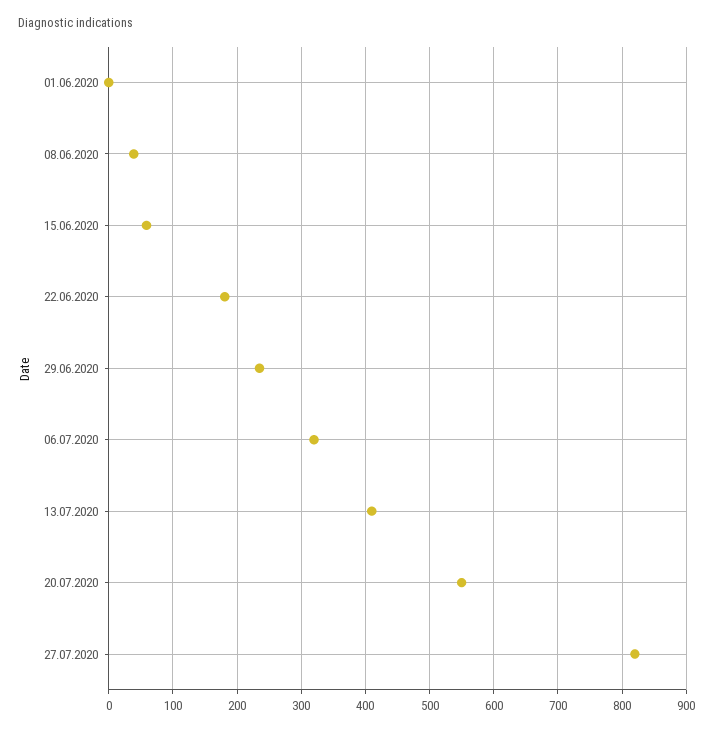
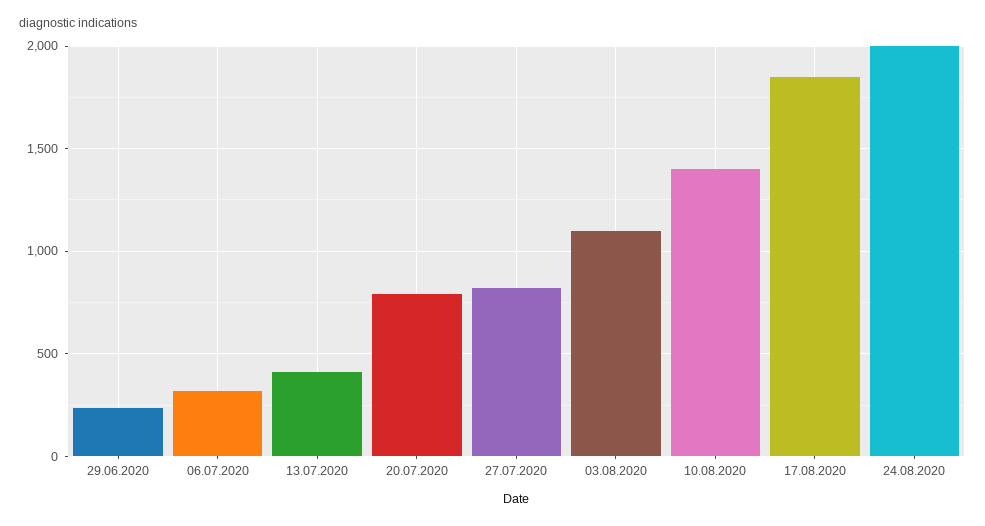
01.06.2020: 0 -> none
08.06.2020: 40 -> none
15.06.2020: 60 -> none
22.06.2020: 180 -> none
20.07.2020: 550 -> 800
03.08.2020: none -> 1100
10.08.2020: none -> 1400
17.08.2020: none -> 1850
24.08.2020: none -> 2000

